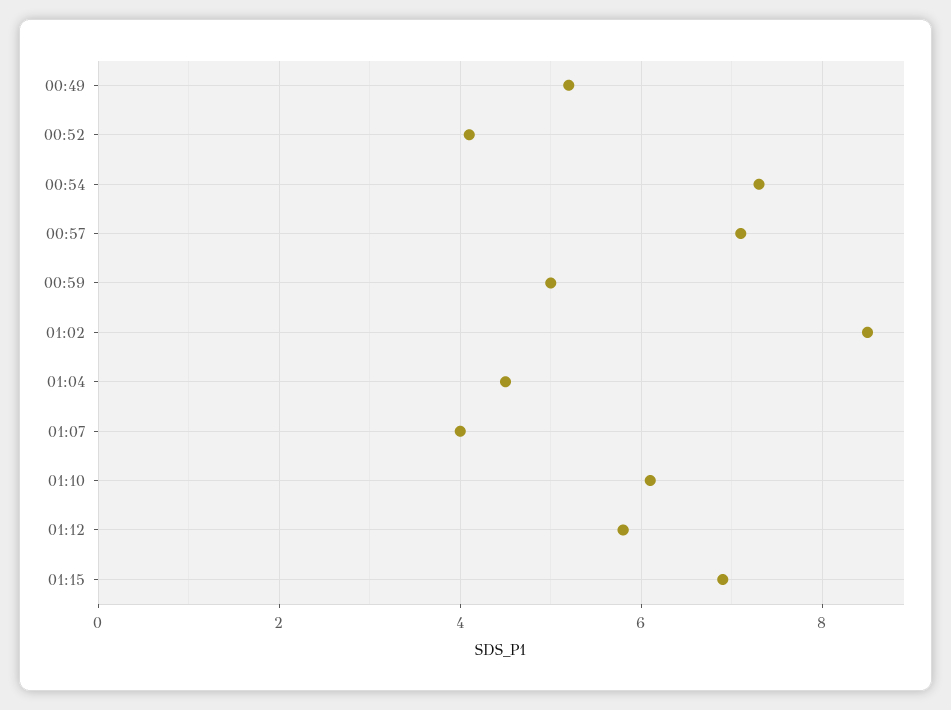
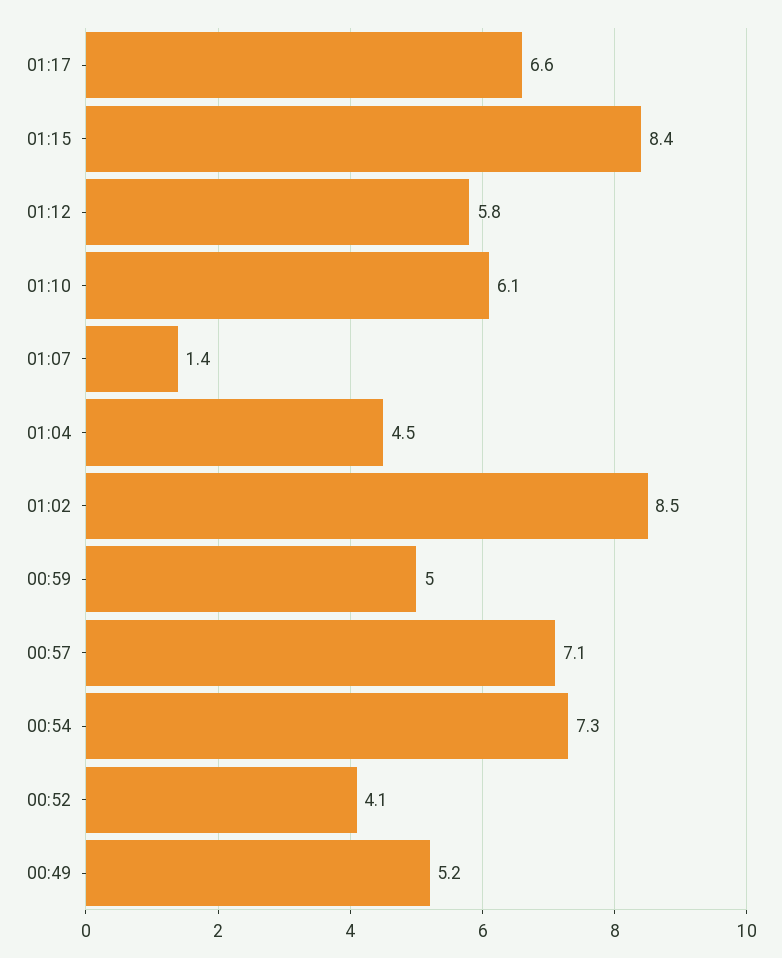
01:07: 4 -> 1.4
01:15: 7 -> 8.4
01:17: none -> 6.6

